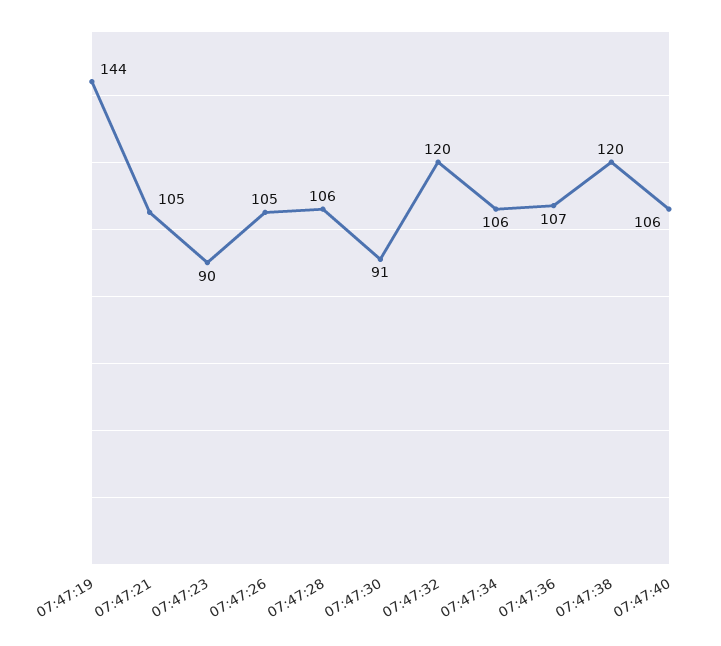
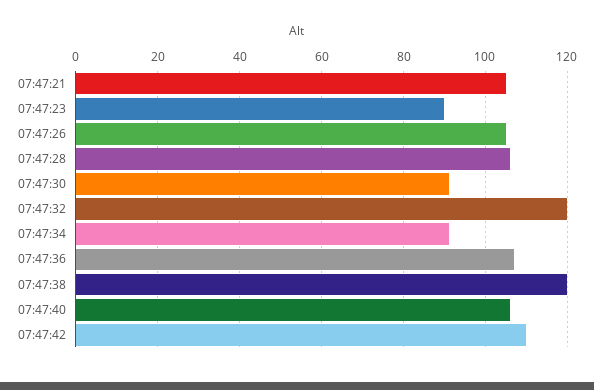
07:47:19: 144 -> none
07:47:34: 106 -> 90
07:47:42: none -> 110

